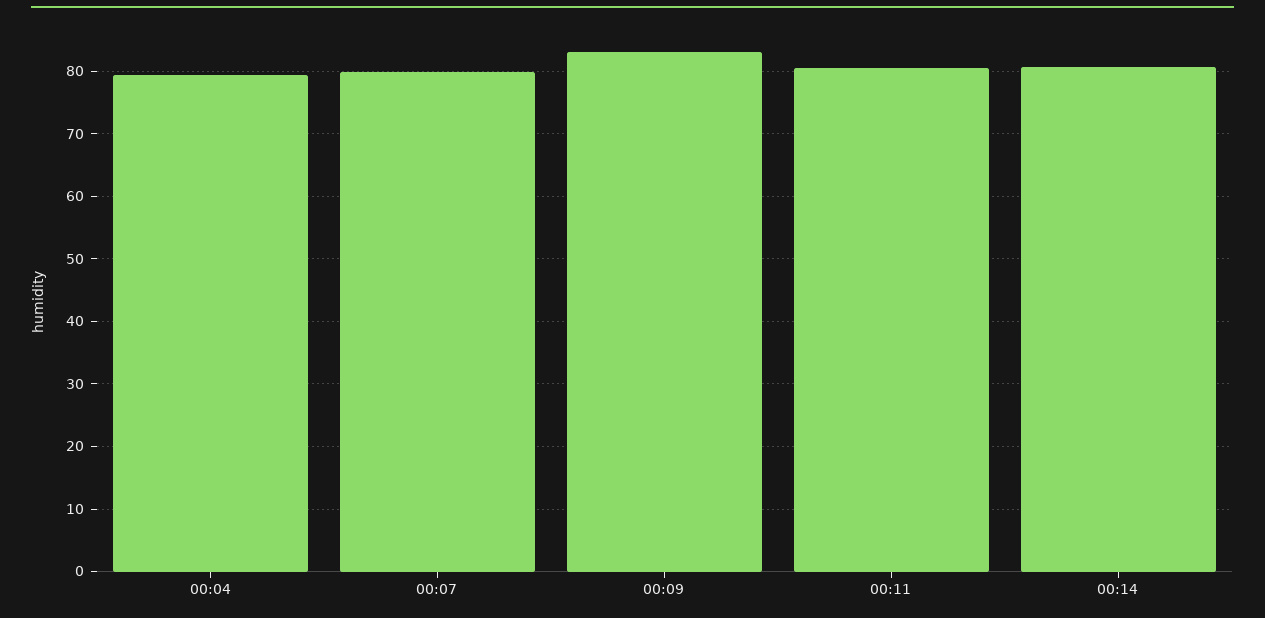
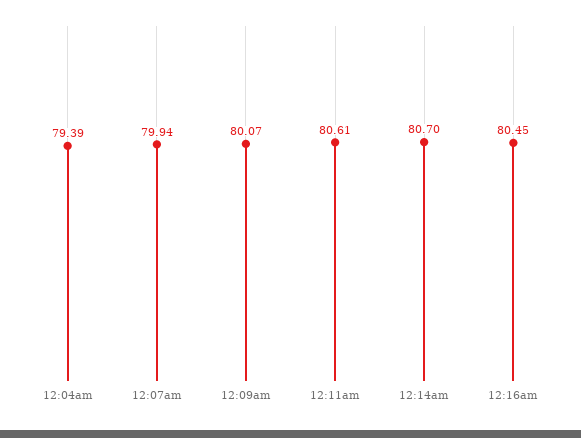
00:09: 83 -> 80.07
12:16am: none -> 80.45

